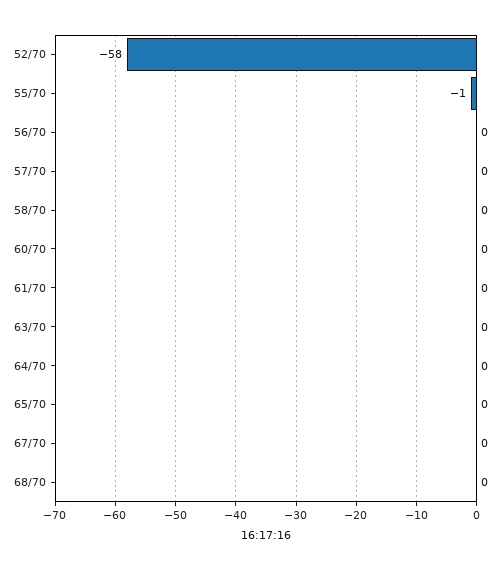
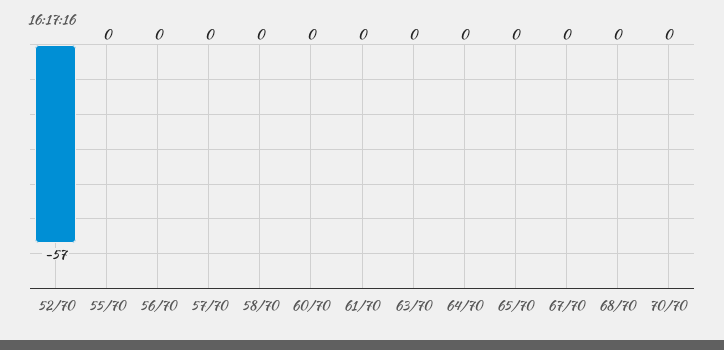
52/70: -58 -> -57
55/70: -1 -> 0
70/70: none -> 0

